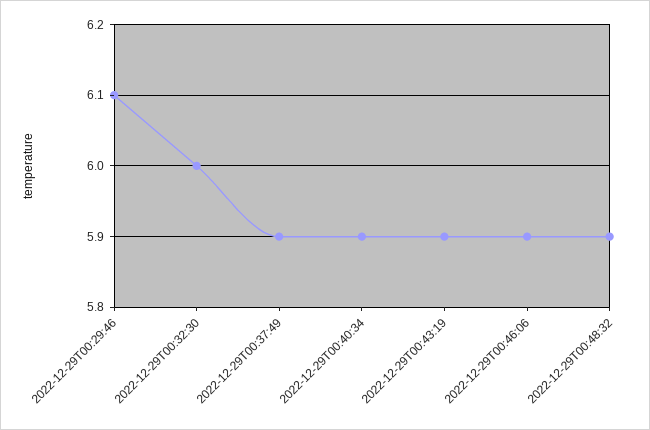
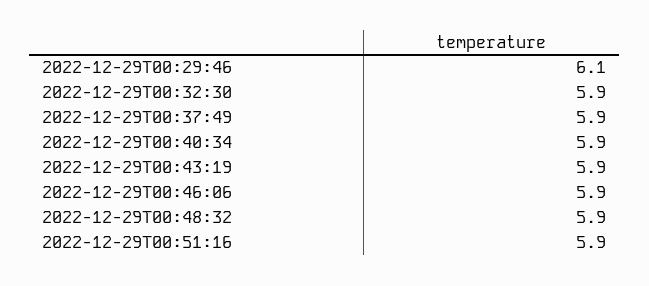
2022-12-29T00:32:30: 6 -> 5.9
2022-12-29T00:51:16: none -> 5.9

